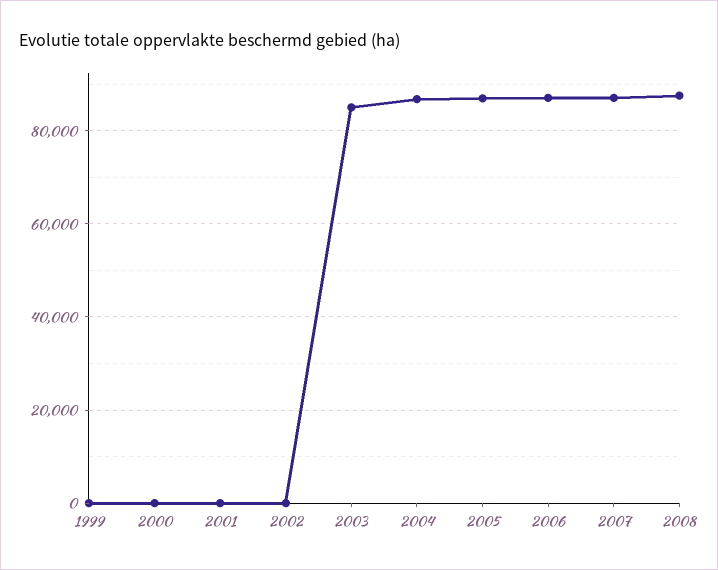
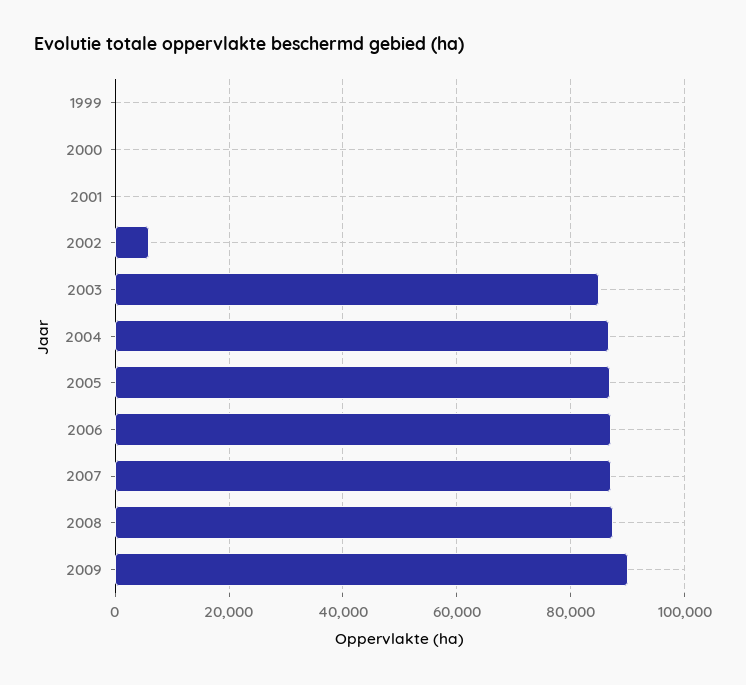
2002: 0 -> 6000
2009: none -> 90000

